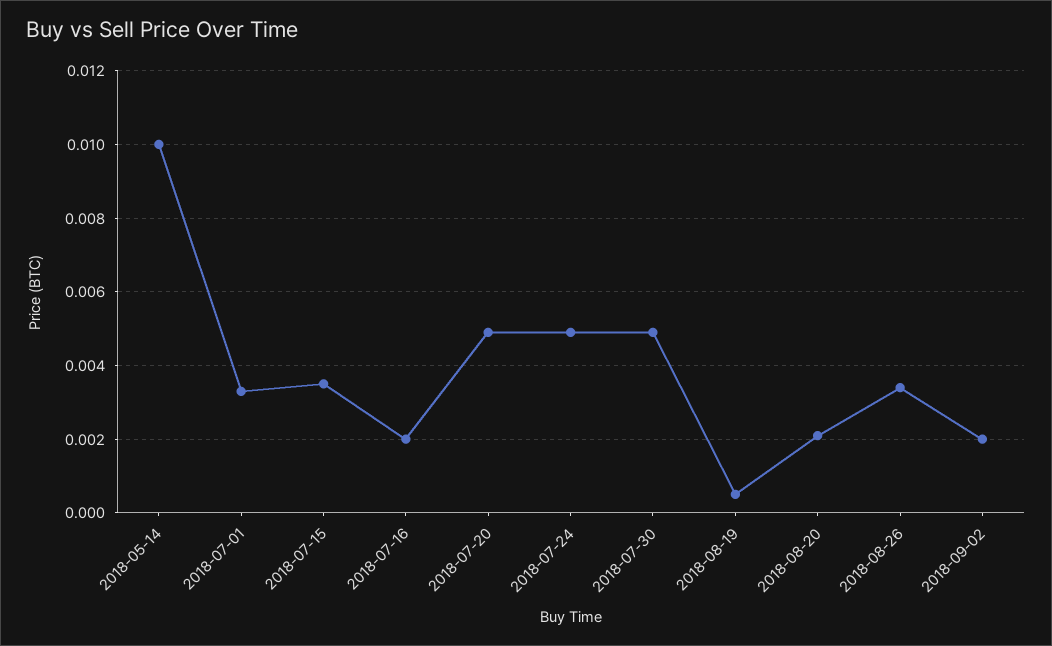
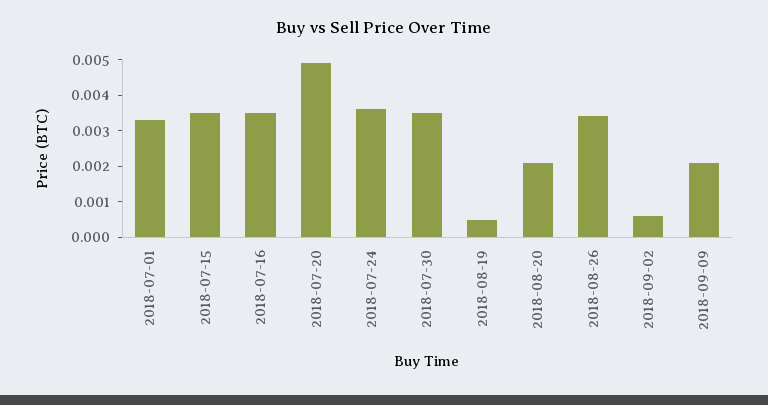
2018-05-14: 0.01 -> none
2018-07-16: 0.002 -> 0.0035
2018-07-24: 0.005 -> 0.0035
2018-07-30: 0.005 -> 0.0035
2018-09-02: 0.002 -> 0.0005
2018-09-09: none -> 0.002

